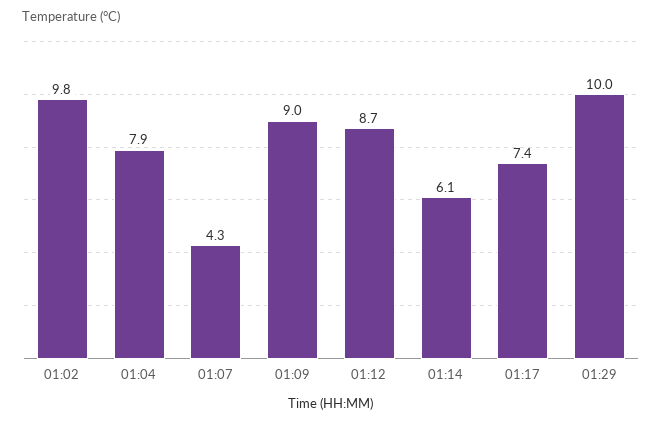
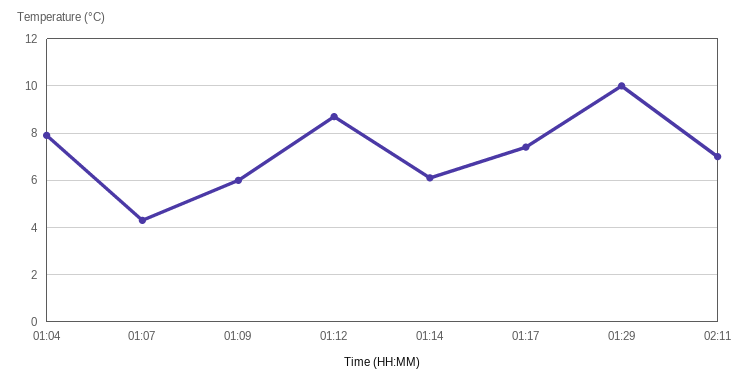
01:02: 9.8 -> none
01:09: 9 -> 6
02:11: none -> 7

